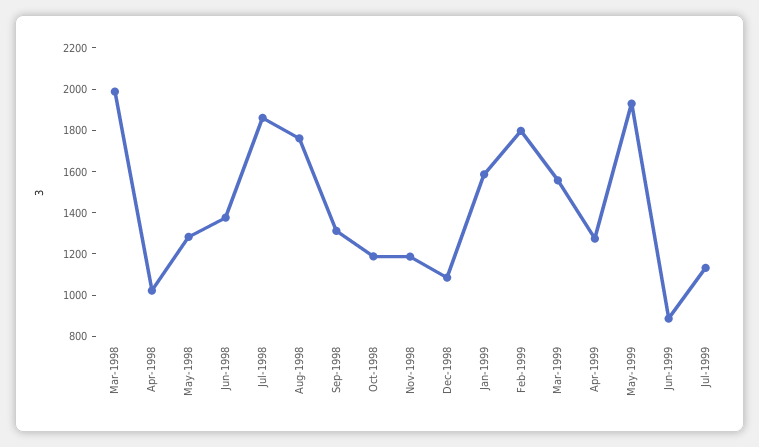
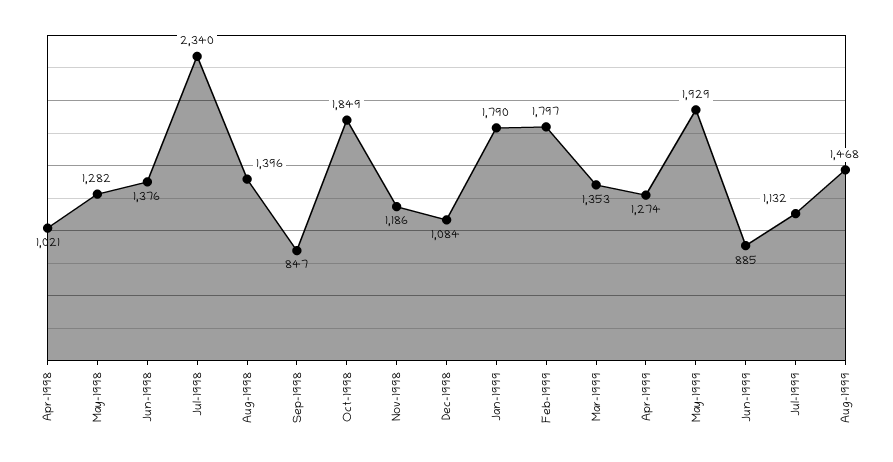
Mar-1998: 2000 -> none
Jul-1998: 1850 -> 2340
Aug-1998: 1750 -> 1396
Sep-1998: 1300 -> 847
Oct-1998: 1200 -> 1849
Jan-1999: 1600 -> 1790
Mar-1999: 1550 -> 1353
Aug-1999: none -> 1468

